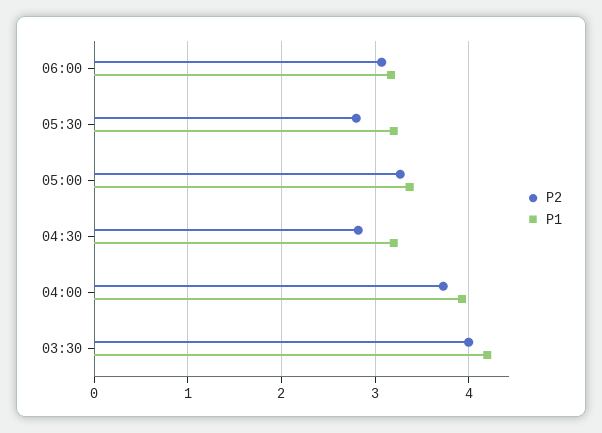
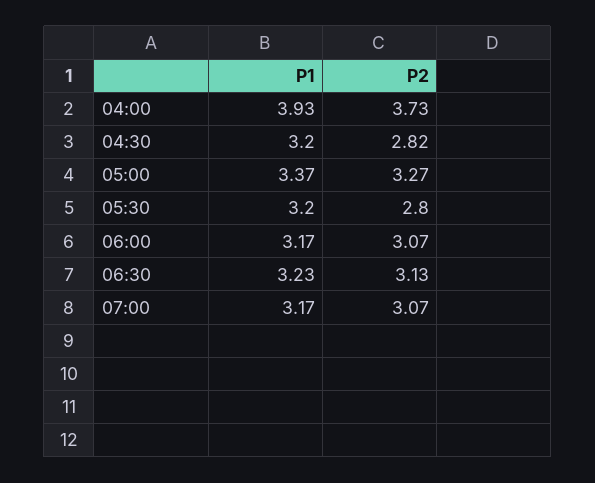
P2, 03:30: 4 -> none
P1, 03:30: 4.2 -> none
P1, 06:30: none -> 3.23
P2, 06:30: none -> 3.13
P1, 07:00: none -> 3.17
P2, 07:00: none -> 3.07

